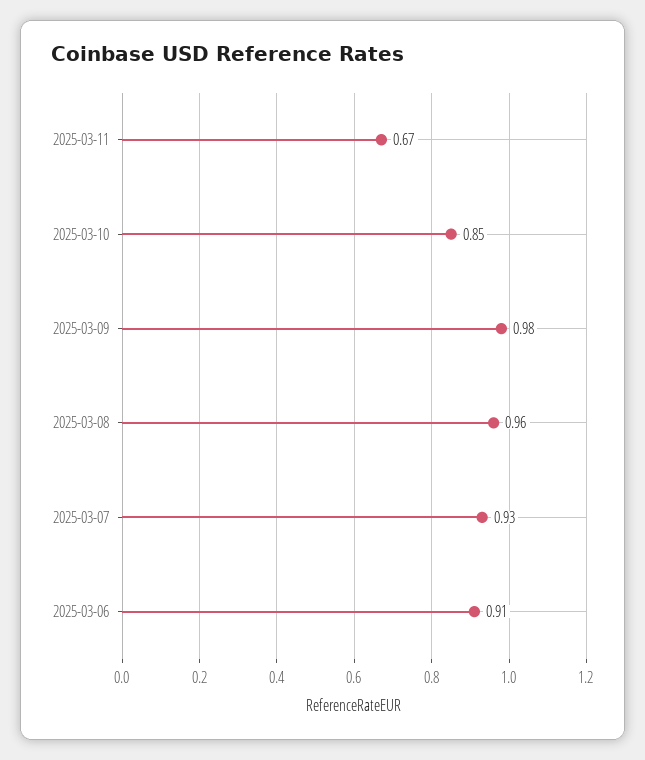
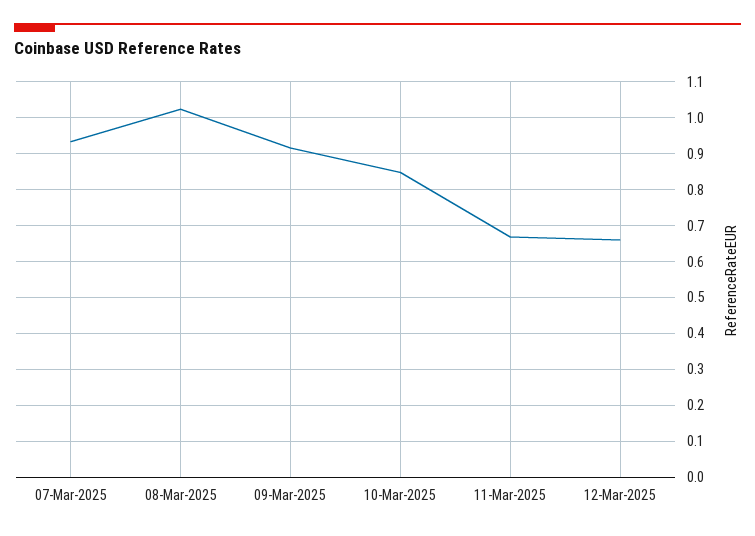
2025-03-09: 0.98 -> 0.92
2025-03-08: 0.96 -> 1.02
2025-03-06: 0.91 -> none
12-Mar-2025: none -> 0.66

